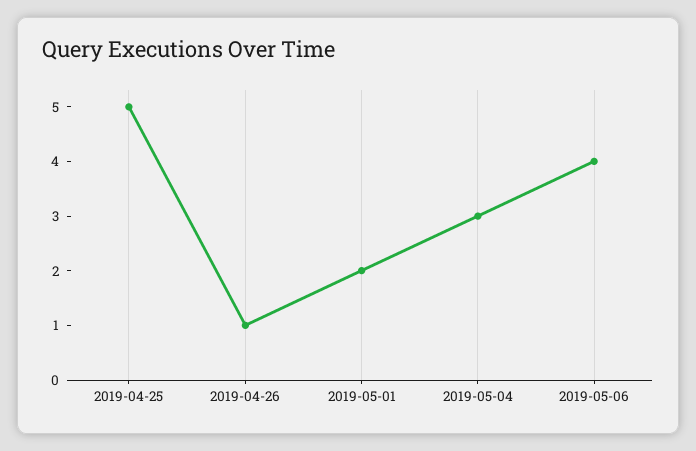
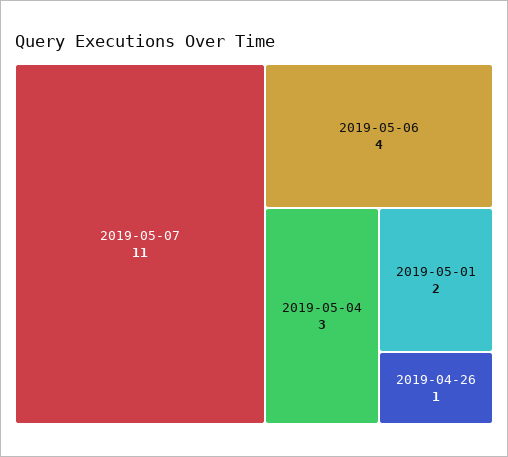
2019-04-25: 5 -> none
2019-05-07: none -> 11

